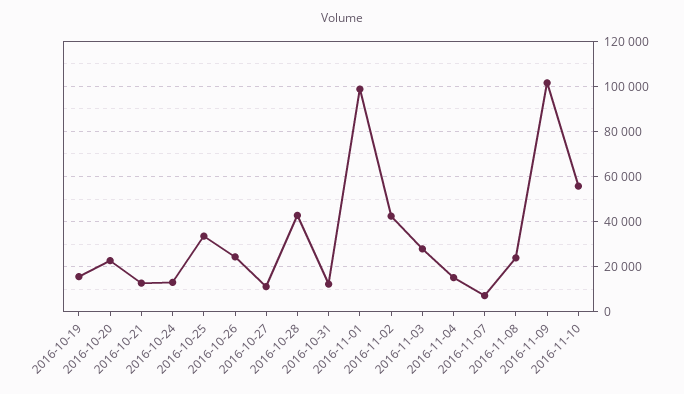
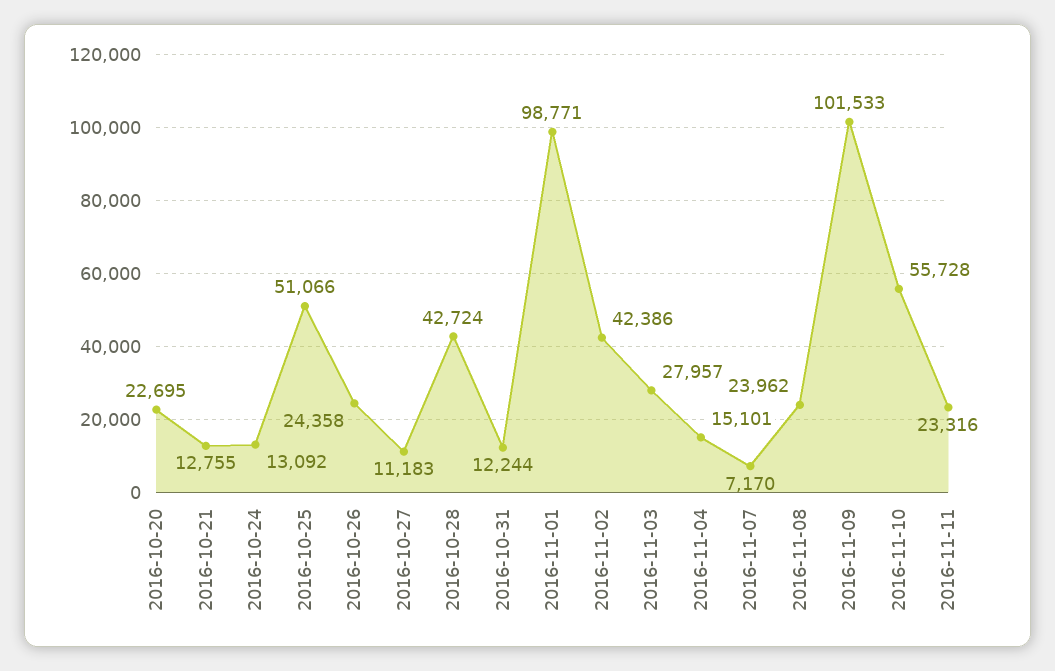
2016-10-19: 15000 -> none
2016-10-25: 35000 -> 51066
2016-11-11: none -> 23316

